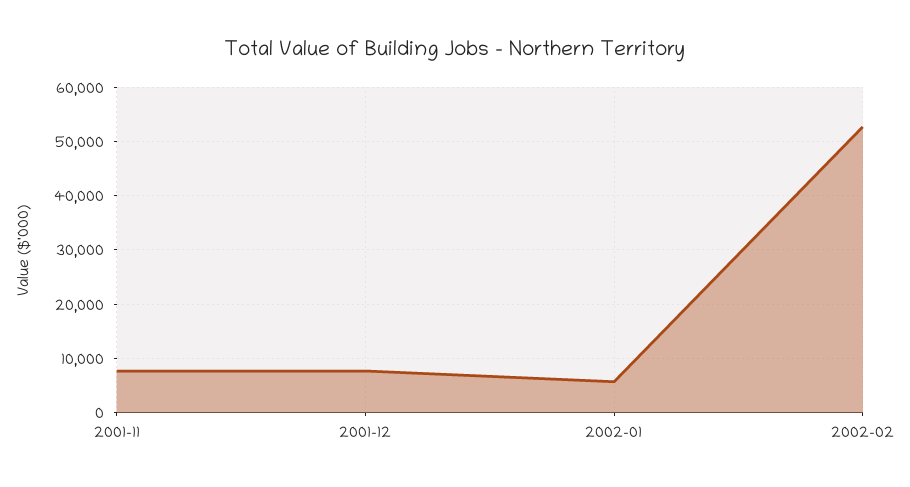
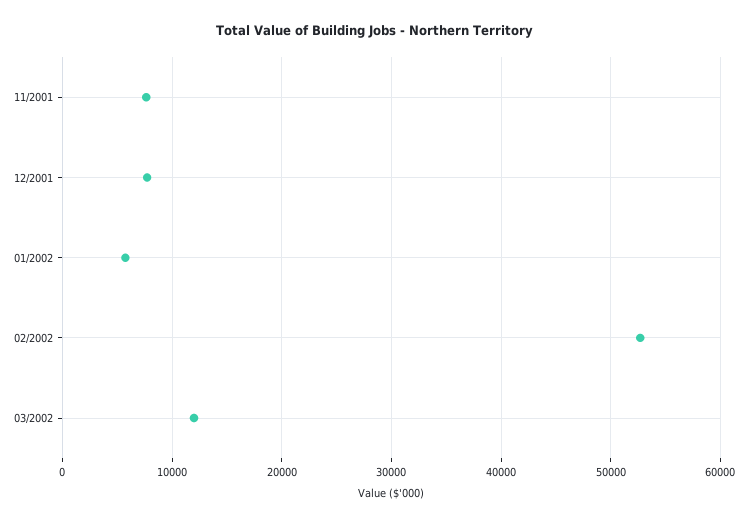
03/2002: none -> 12000

